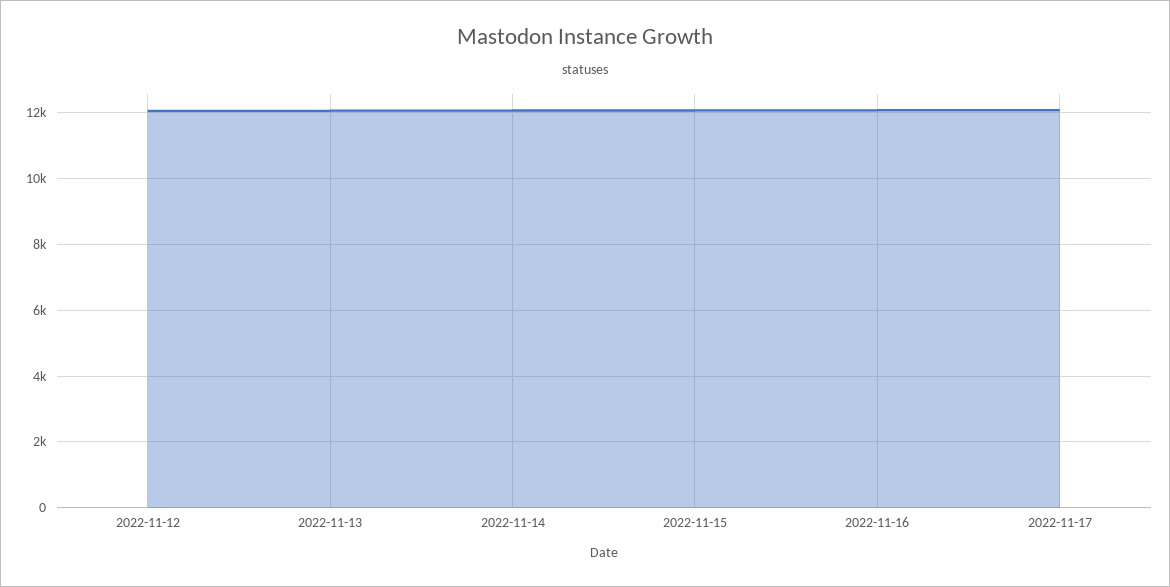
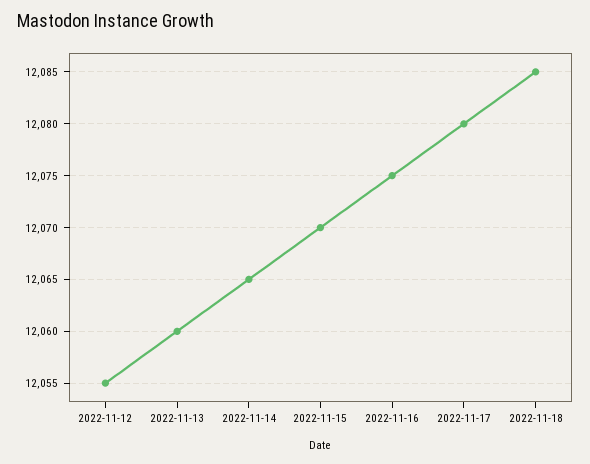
2022-11-18: none -> 12085

